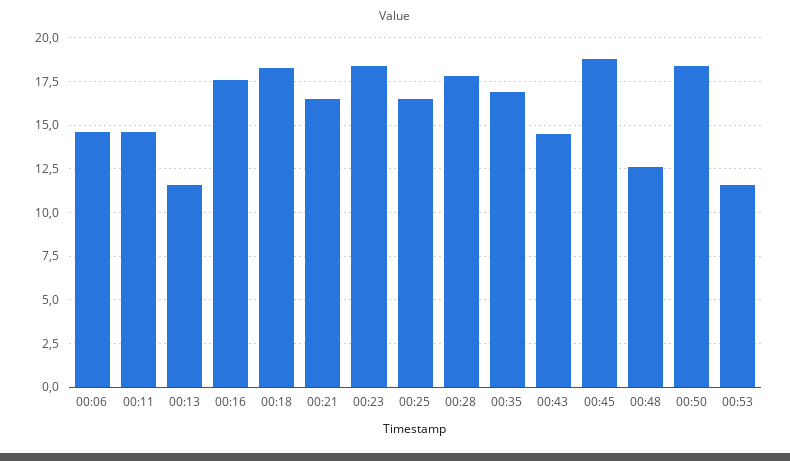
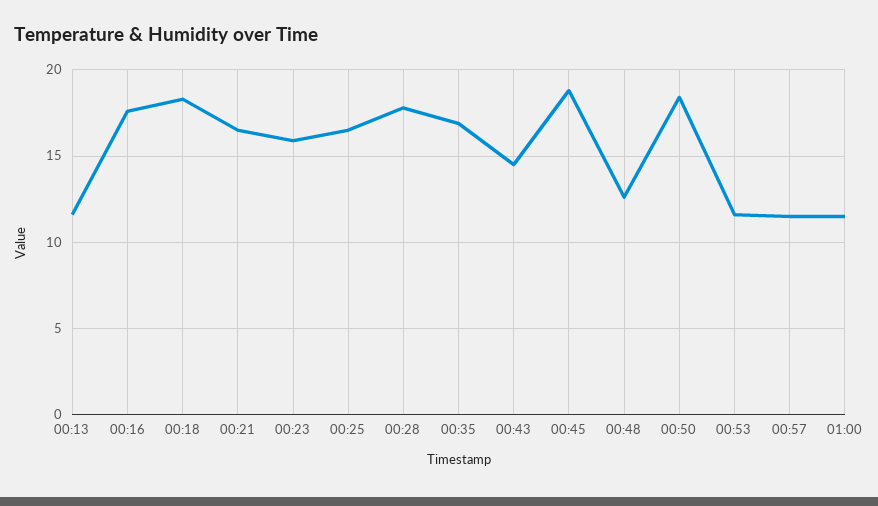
00:06: 14.5 -> none
00:11: 14.5 -> none
00:23: 18.5 -> 16
00:57: none -> 11.5
01:00: none -> 11.5

